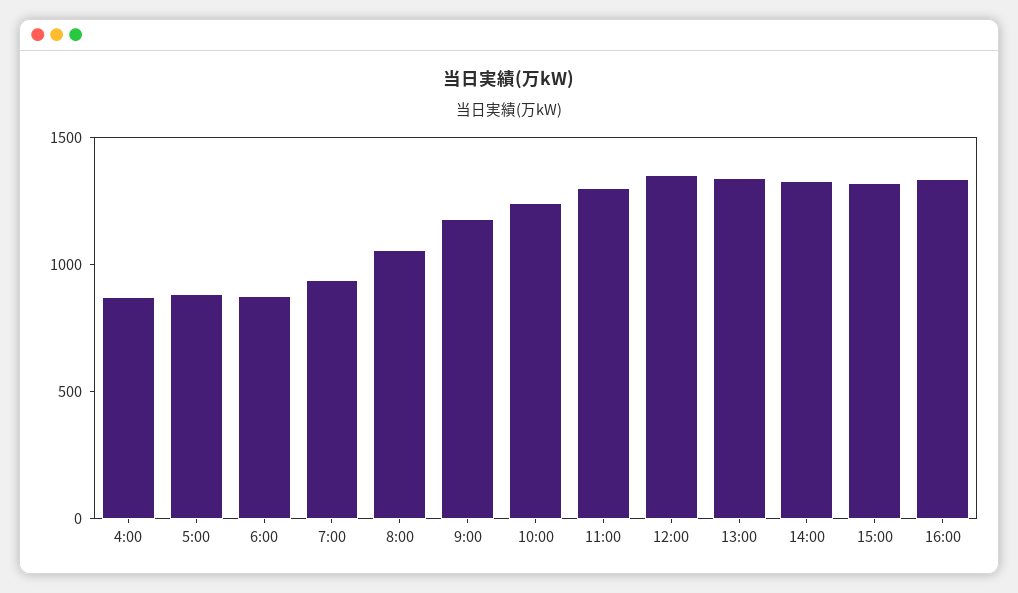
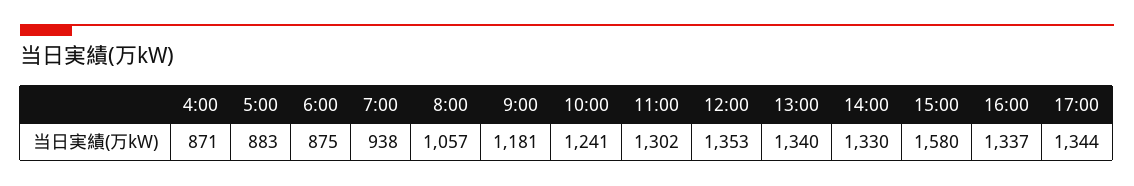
15:00: 1300 -> 1580
17:00: none -> 1344

